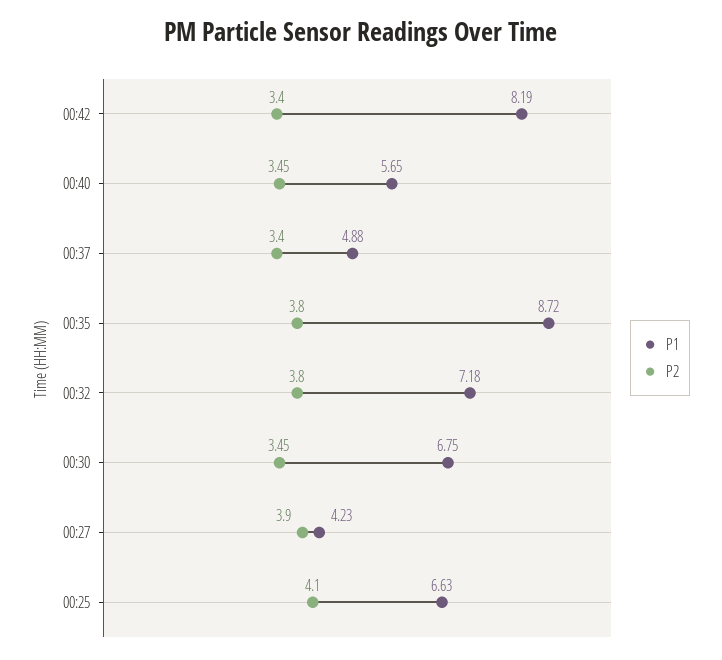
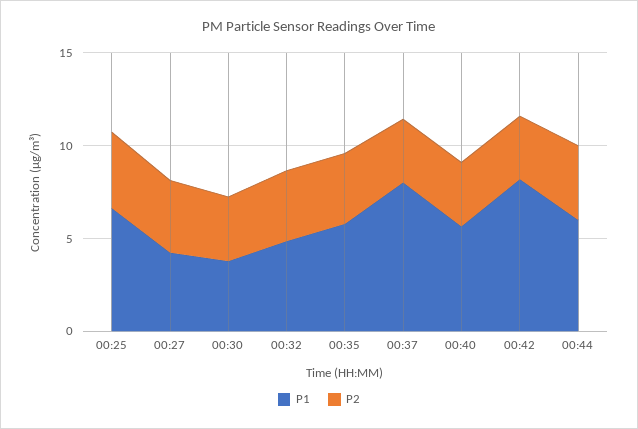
P1, 00:37: 4.88 -> 8
P1, 00:35: 8.72 -> 6
P1, 00:32: 7.18 -> 5
P1, 00:30: 6.75 -> 4
P1, 00:44: none -> 6
P2, 00:44: none -> 4

